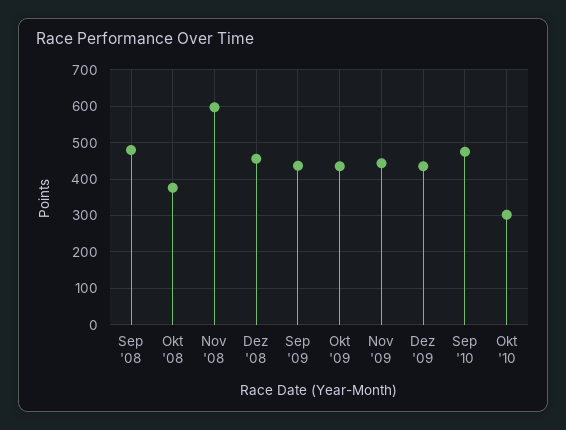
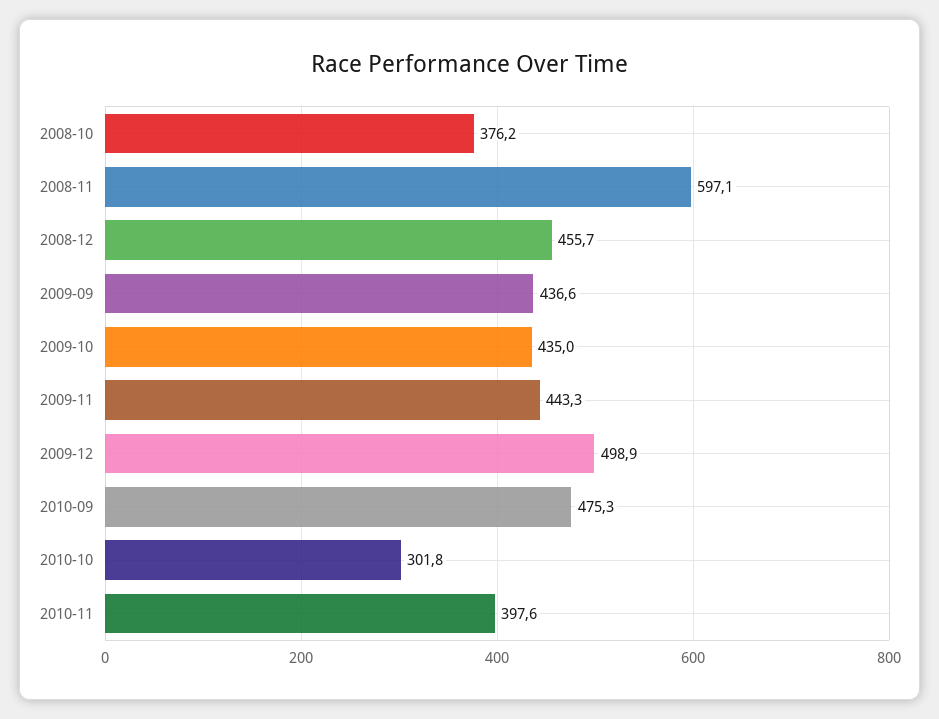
Sep '08: 480 -> none
Dez '09: 440 -> 498.9
2010-11: none -> 397.6

